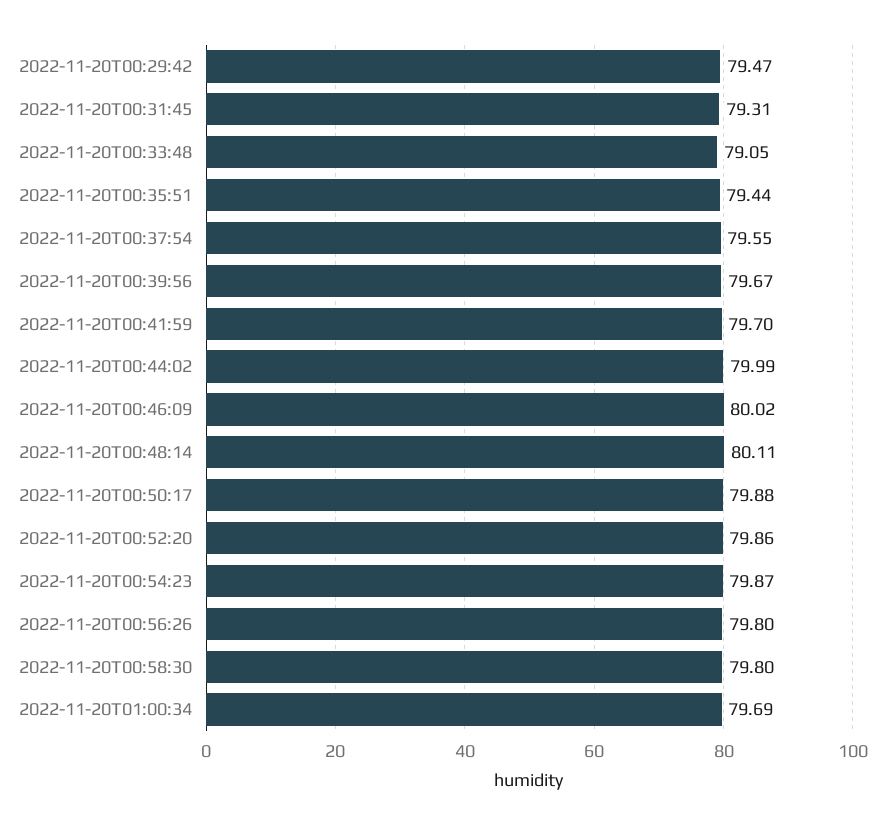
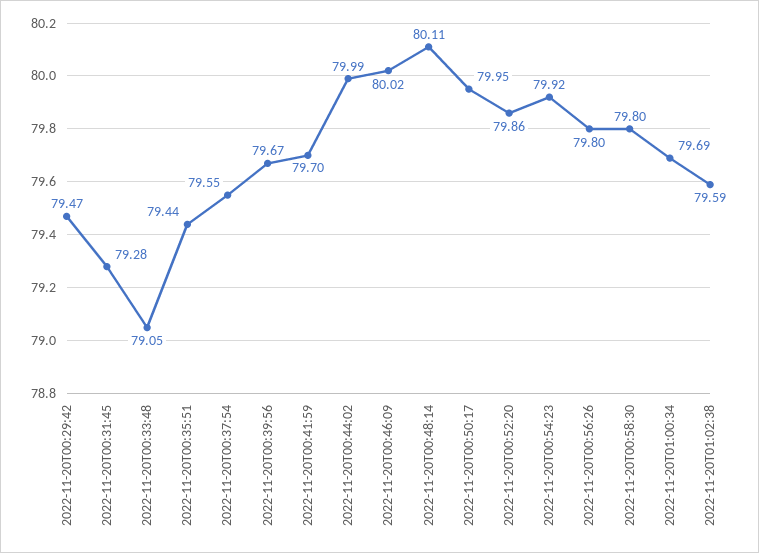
2022-11-20T00:31:45: 79.31 -> 79.28
2022-11-20T00:50:17: 79.88 -> 79.95
2022-11-20T00:54:23: 79.87 -> 79.92
2022-11-20T01:02:38: none -> 79.59

